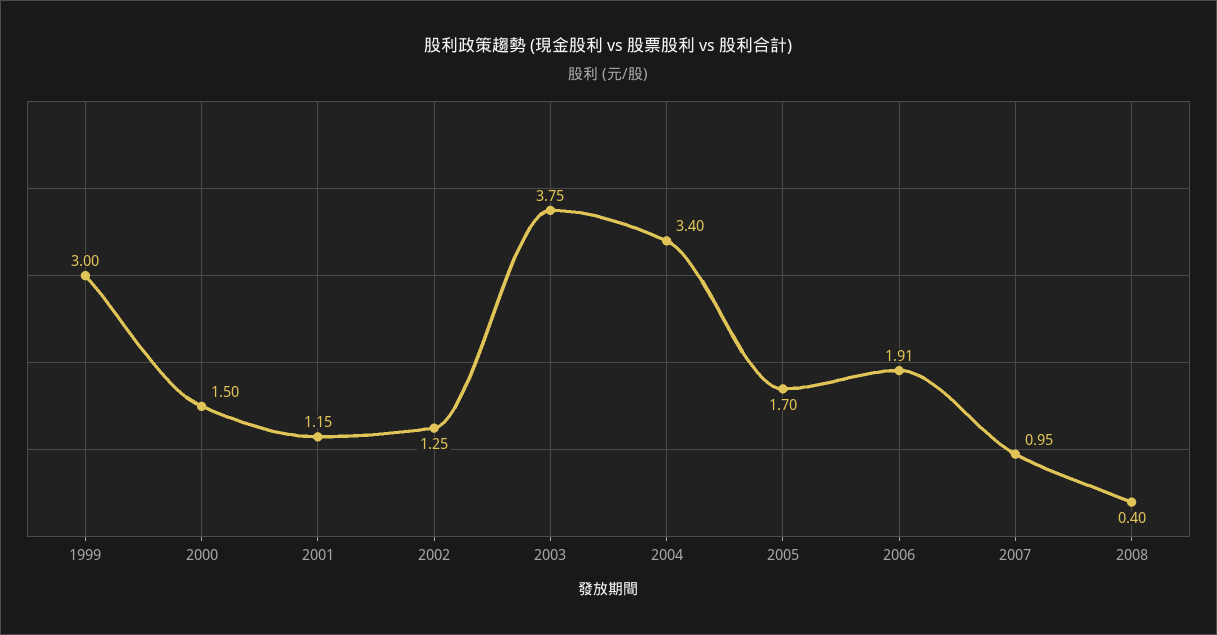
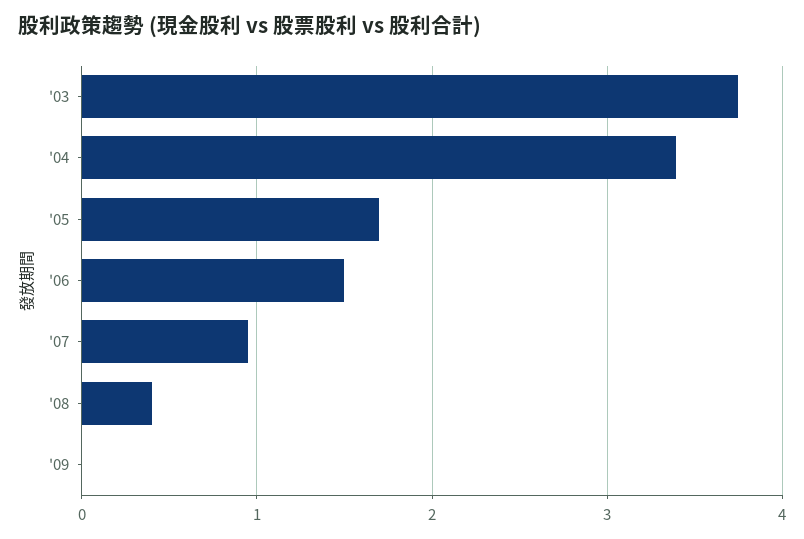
1999: 3 -> none
2000: 1.5 -> none
2001: 1.15 -> none
2002: 1.25 -> none
2006: 1.91 -> 1.5
'09: none -> 0

